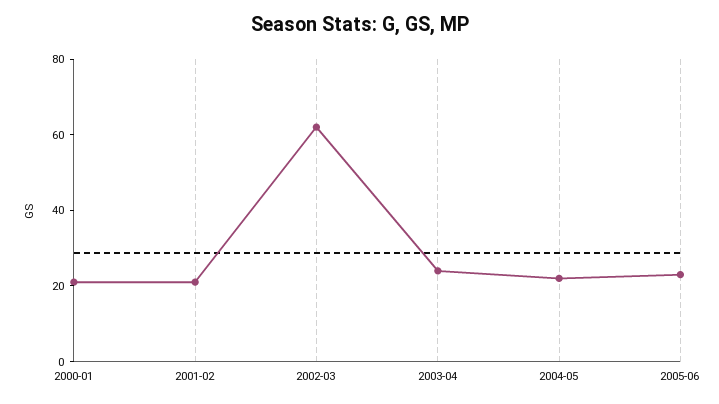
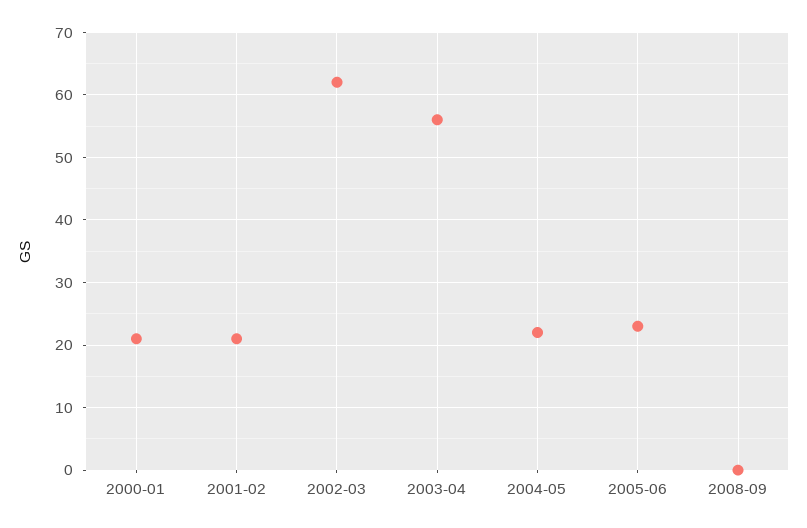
2003-04: 25 -> 56
2008-09: none -> 0

